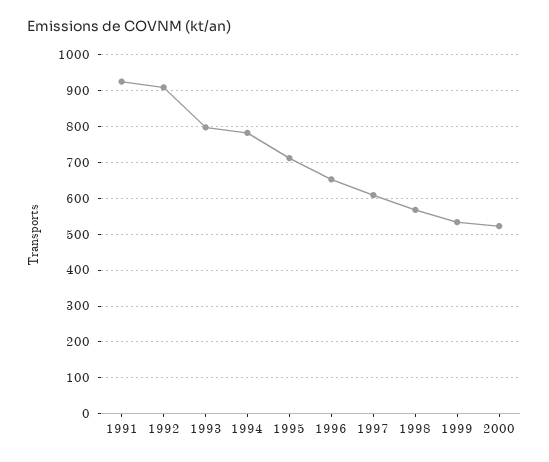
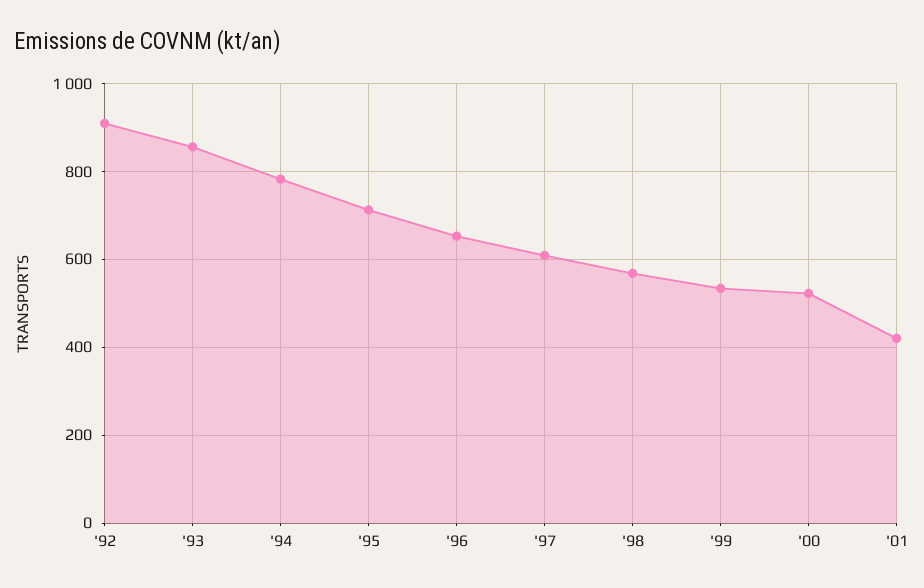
1991: 920 -> none
1993: 800 -> 860
'01: none -> 420

